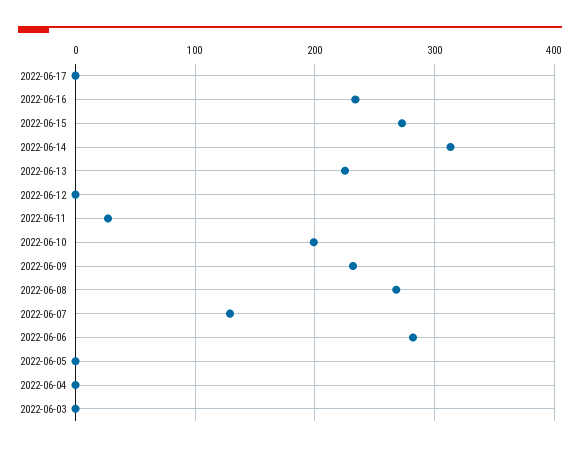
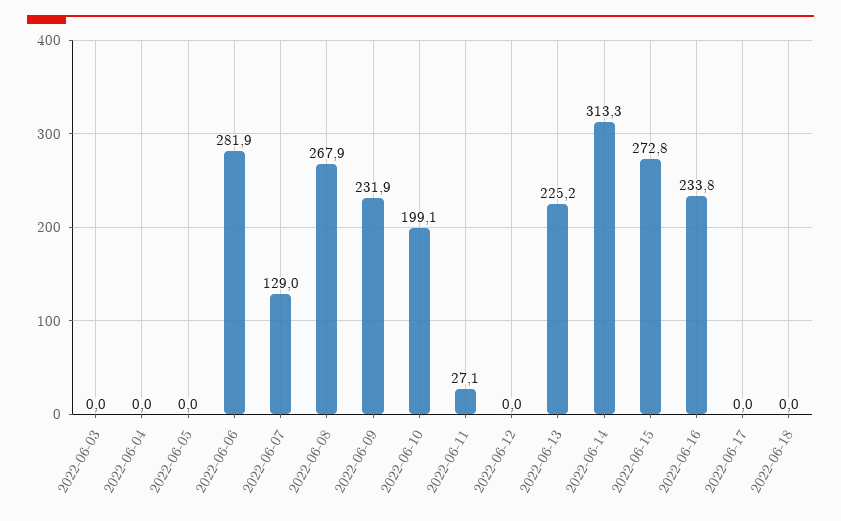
2022-06-18: none -> 0

